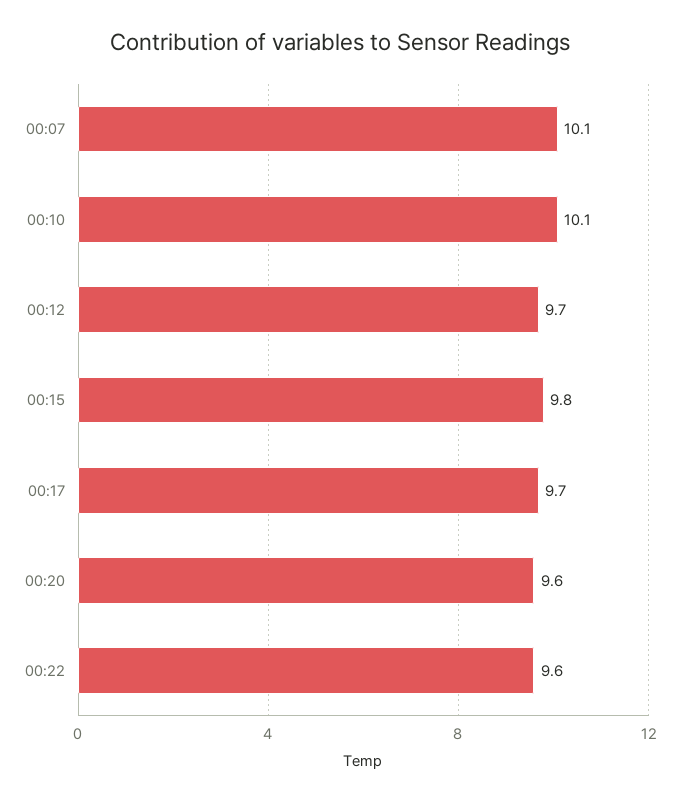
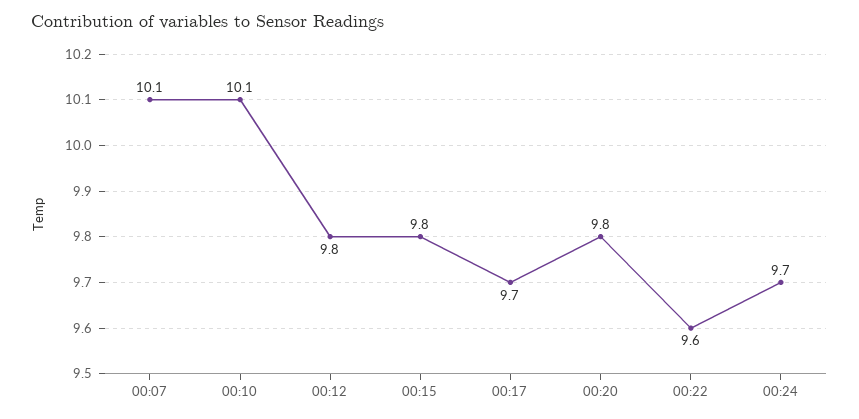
00:12: 9.7 -> 9.8
00:20: 9.6 -> 9.8
00:24: none -> 9.7

